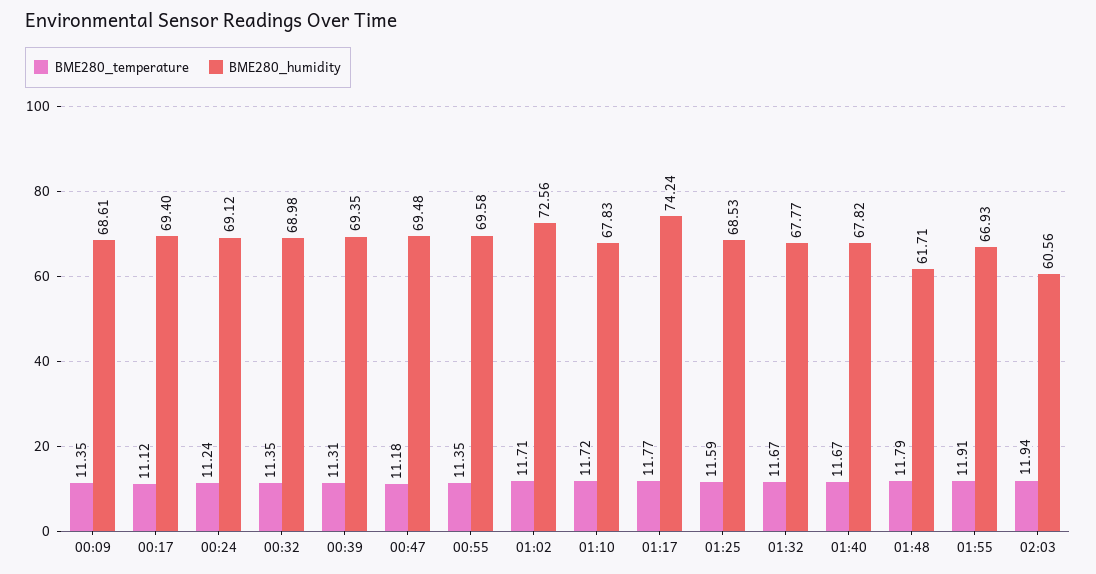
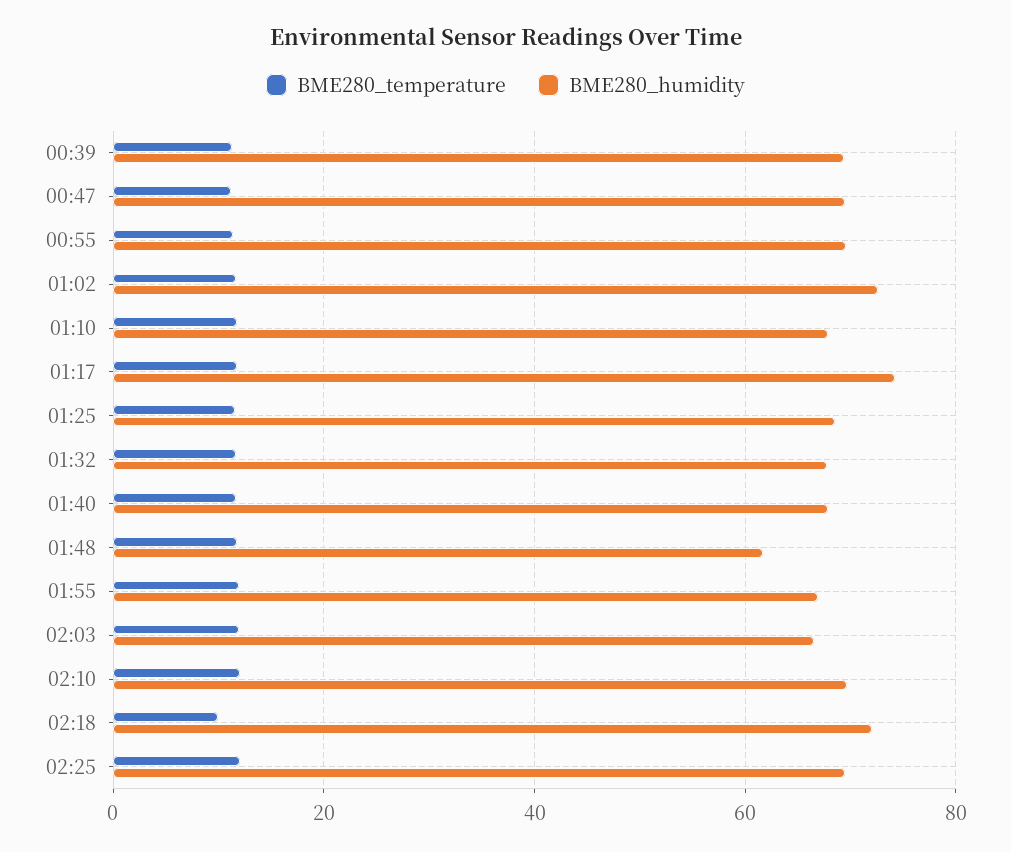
BME280_temperature, 00:09: 11.35 -> none
BME280_humidity, 00:09: 68.61 -> none
BME280_temperature, 00:17: 11.12 -> none
BME280_humidity, 00:17: 69.4 -> none
BME280_temperature, 00:24: 11.24 -> none
BME280_humidity, 00:24: 69.12 -> none
BME280_temperature, 00:32: 11.35 -> none
BME280_humidity, 00:32: 68.98 -> none
BME280_humidity, 02:03: 60.56 -> 66
BME280_temperature, 02:10: none -> 12
BME280_humidity, 02:10: none -> 70
BME280_temperature, 02:18: none -> 10
BME280_humidity, 02:18: none -> 72
BME280_temperature, 02:25: none -> 12
BME280_humidity, 02:25: none -> 70

